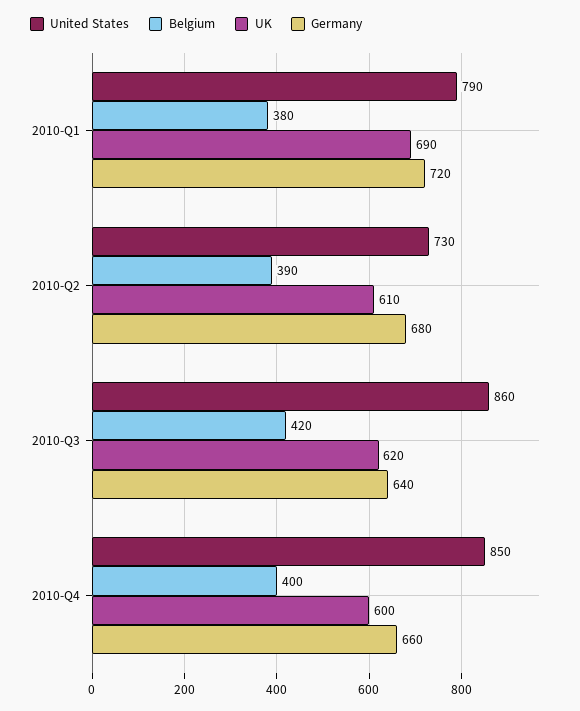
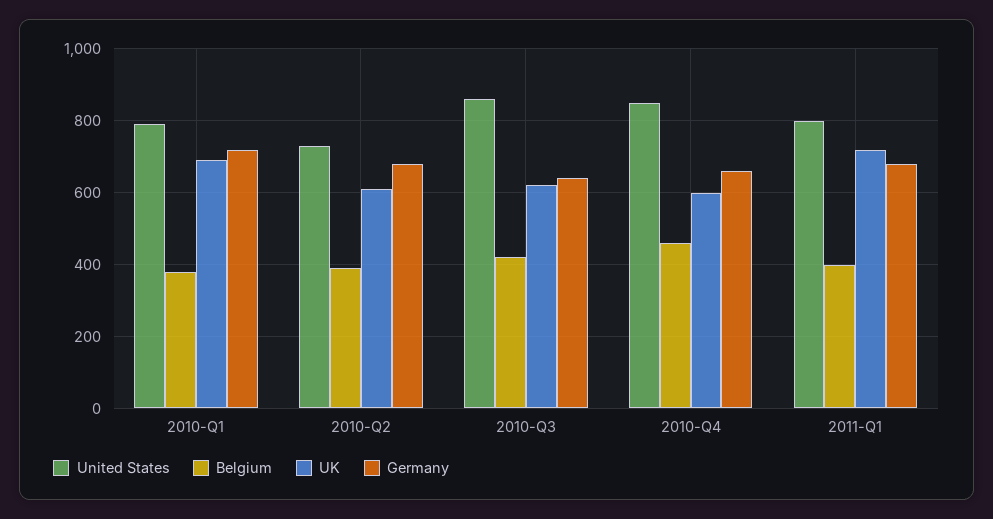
Belgium, 2010-Q4: 400 -> 460
United States, 2011-Q1: none -> 800
Belgium, 2011-Q1: none -> 400
UK, 2011-Q1: none -> 720
Germany, 2011-Q1: none -> 680

